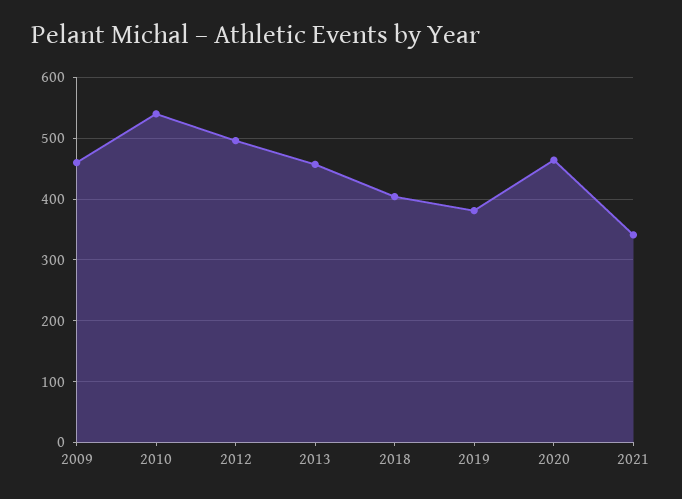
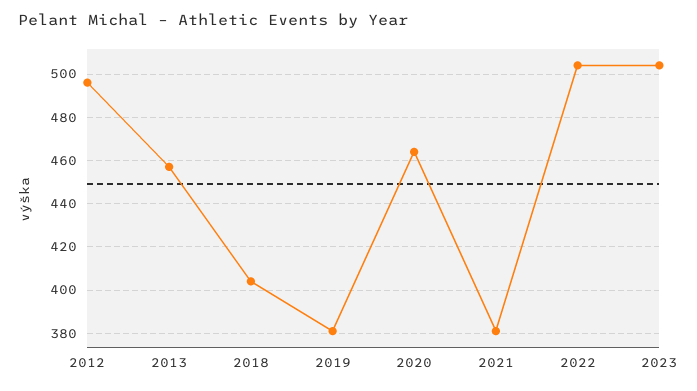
2009: 460 -> none
2010: 540 -> none
2021: 340 -> 380
2022: none -> 505
2023: none -> 505

